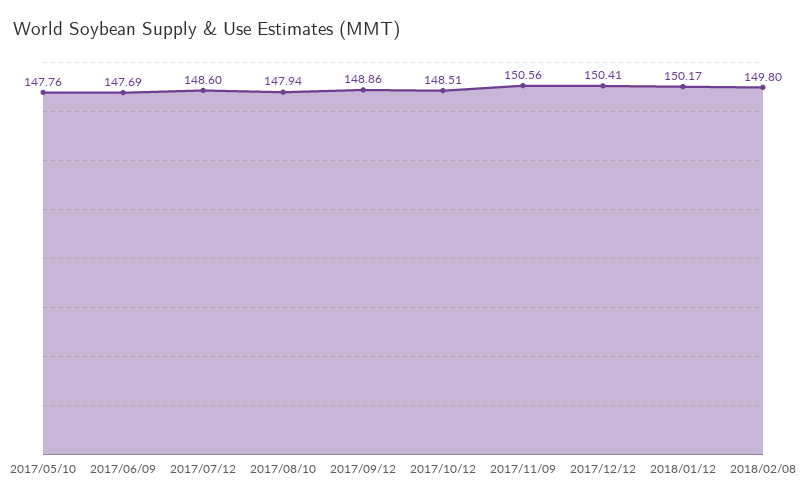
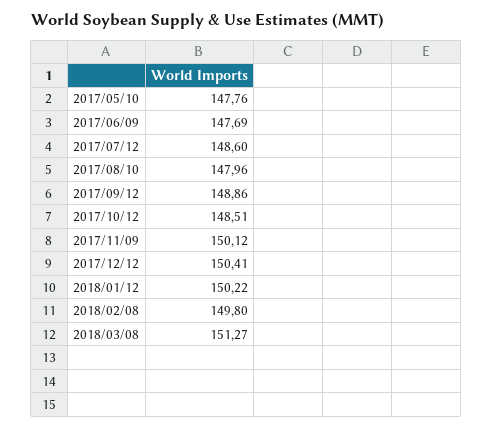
2017/08/10: 147.94 -> 147.96
2017/11/09: 150.56 -> 150.12
2018/01/12: 150.17 -> 150.22
2018/03/08: none -> 151.27

